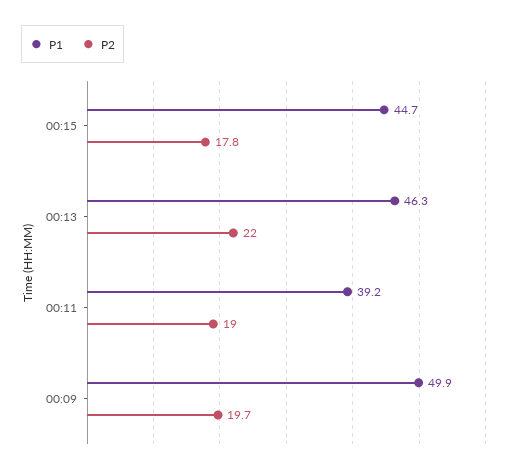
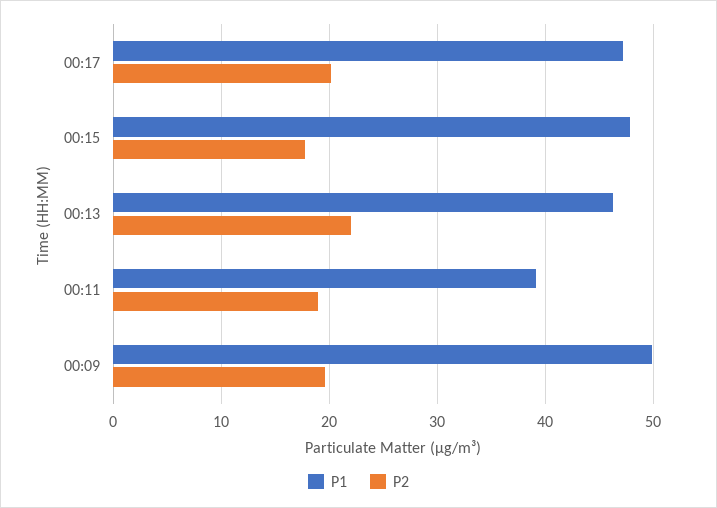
P1, 00:15: 44.7 -> 48
P1, 00:17: none -> 47
P2, 00:17: none -> 20

